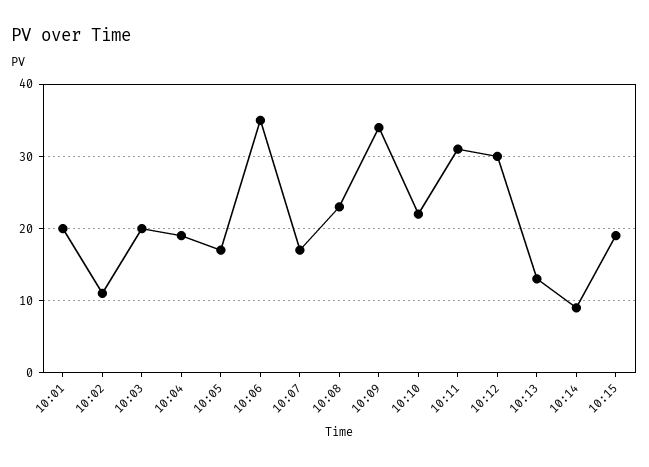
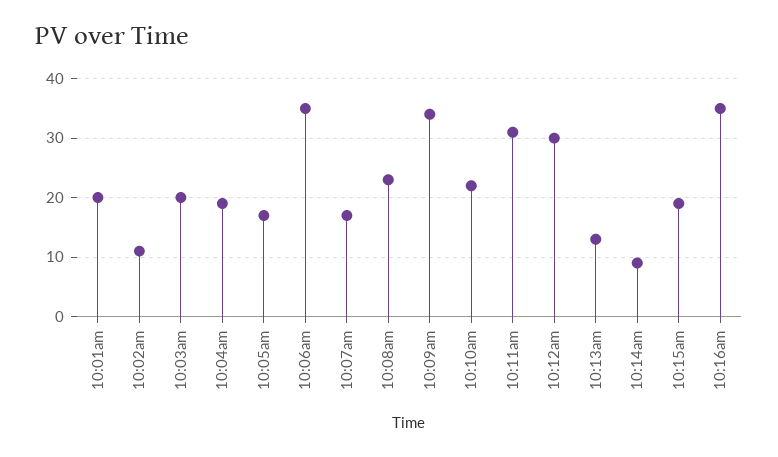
10:16am: none -> 35

